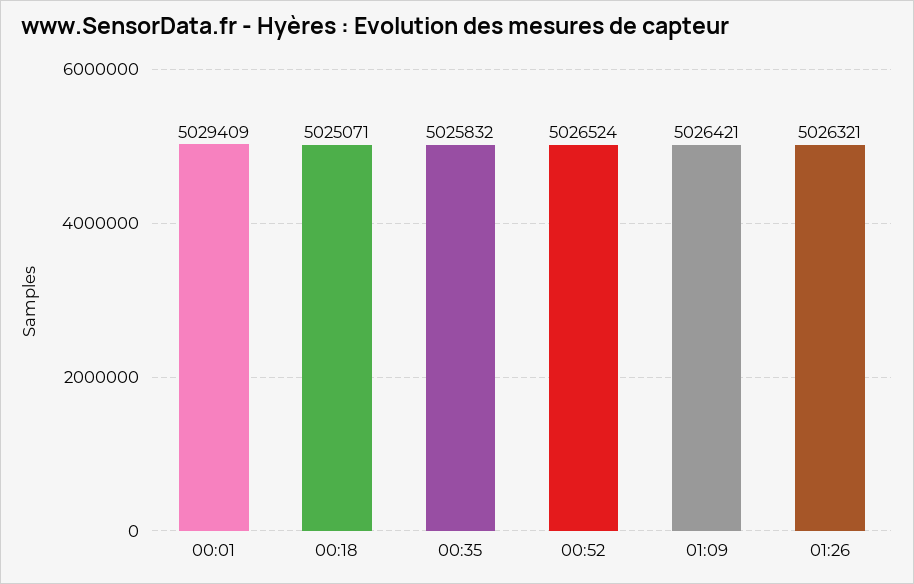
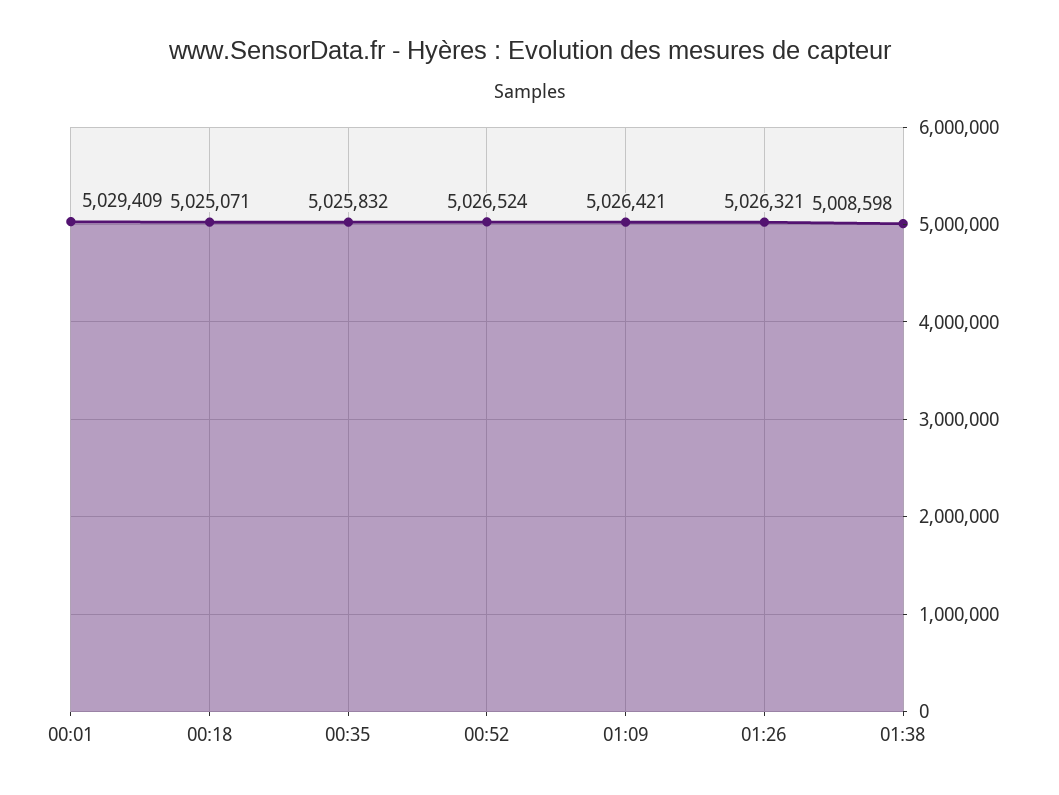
01:38: none -> 5008598

